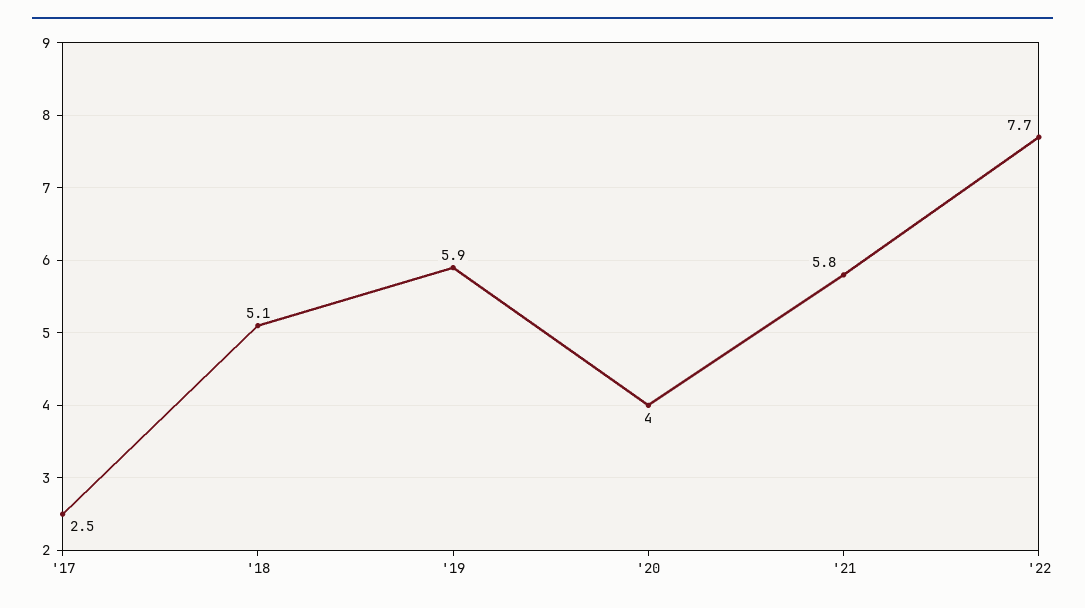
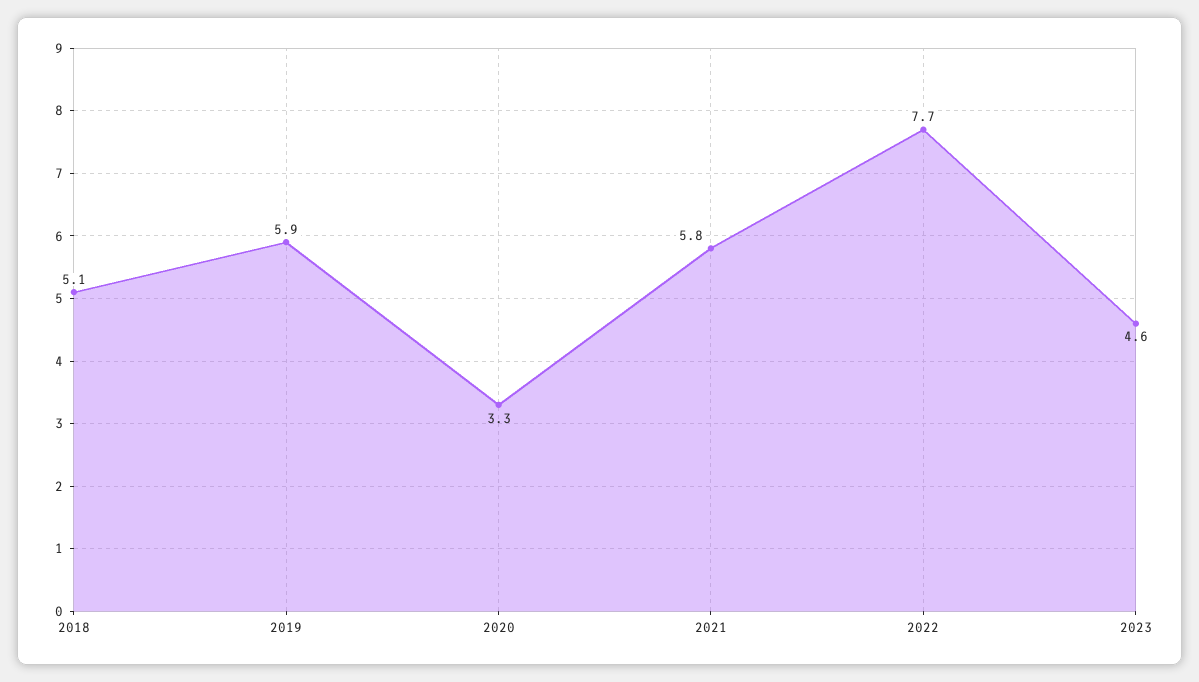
'17: 2.5 -> none
'20: 4 -> 3.3
2023: none -> 4.6

